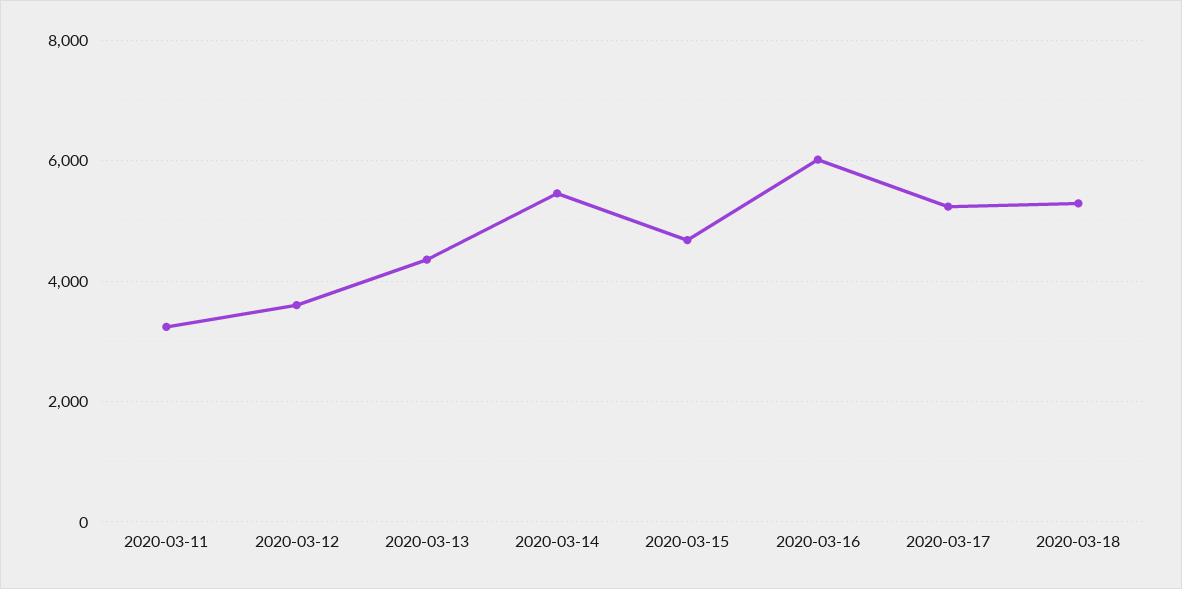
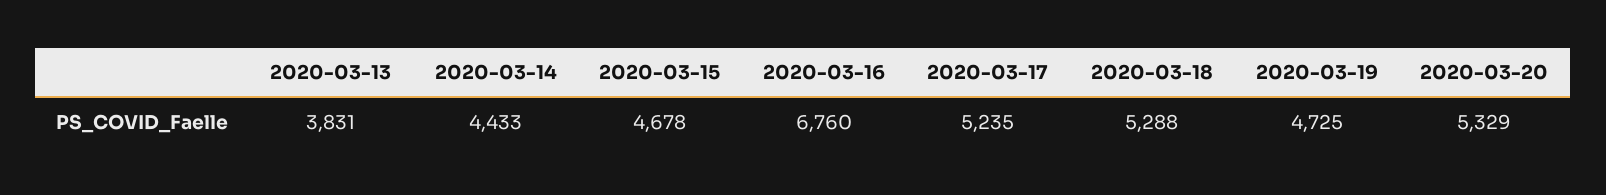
2020-03-11: 3200 -> none
2020-03-12: 3600 -> none
2020-03-13: 4400 -> 3831
2020-03-14: 5400 -> 4433
2020-03-16: 6000 -> 6760
2020-03-19: none -> 4725
2020-03-20: none -> 5329

